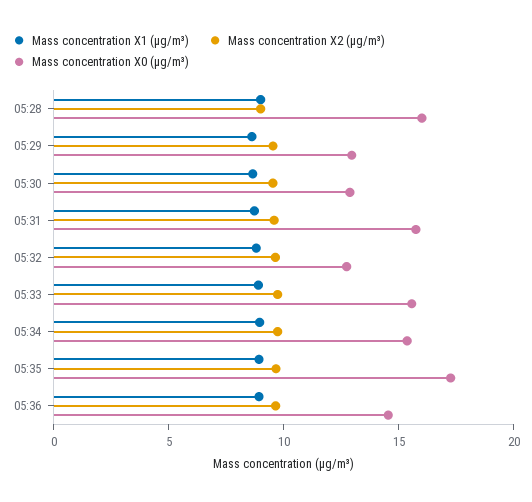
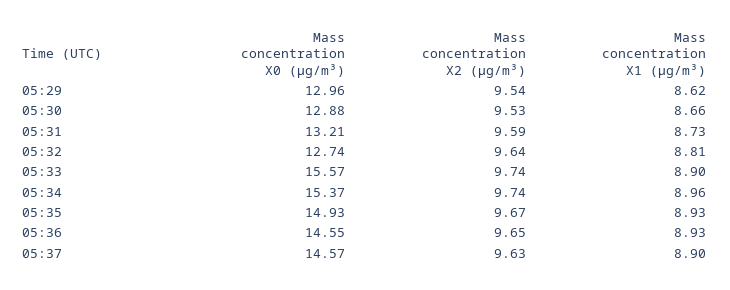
Mass concentration X1 (μg/m³), 05:28: 9 -> none
Mass concentration X2 (μg/m³), 05:28: 9 -> none
Mass concentration X0 (μg/m³), 05:28: 16 -> none
Mass concentration X0 (μg/m³), 05:31: 16 -> 13.21
Mass concentration X0 (μg/m³), 05:35: 17 -> 14.93
Mass concentration X0 (μg/m³), 05:37: none -> 14.57
Mass concentration X2 (μg/m³), 05:37: none -> 9.63
Mass concentration X1 (μg/m³), 05:37: none -> 8.9

